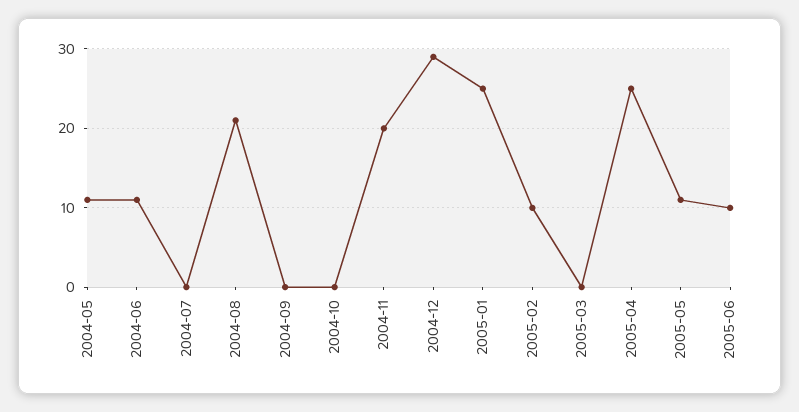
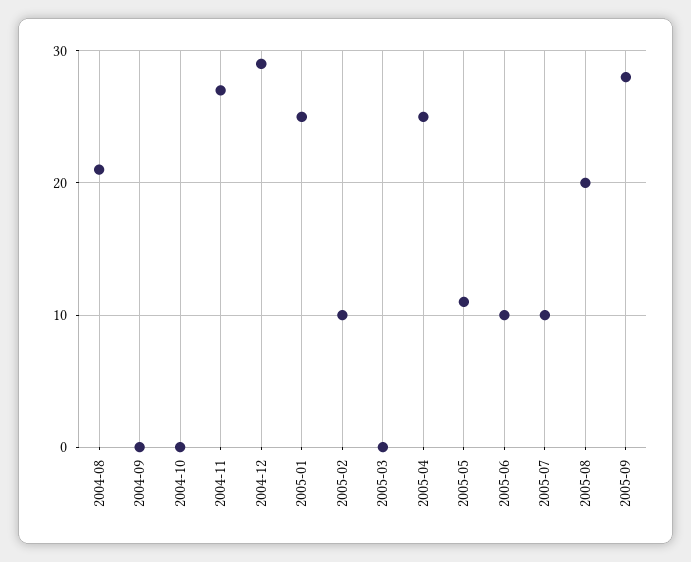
2004-05: 11 -> none
2004-06: 11 -> none
2004-07: 0 -> none
2004-11: 20 -> 27
2005-07: none -> 10
2005-08: none -> 20
2005-09: none -> 28

